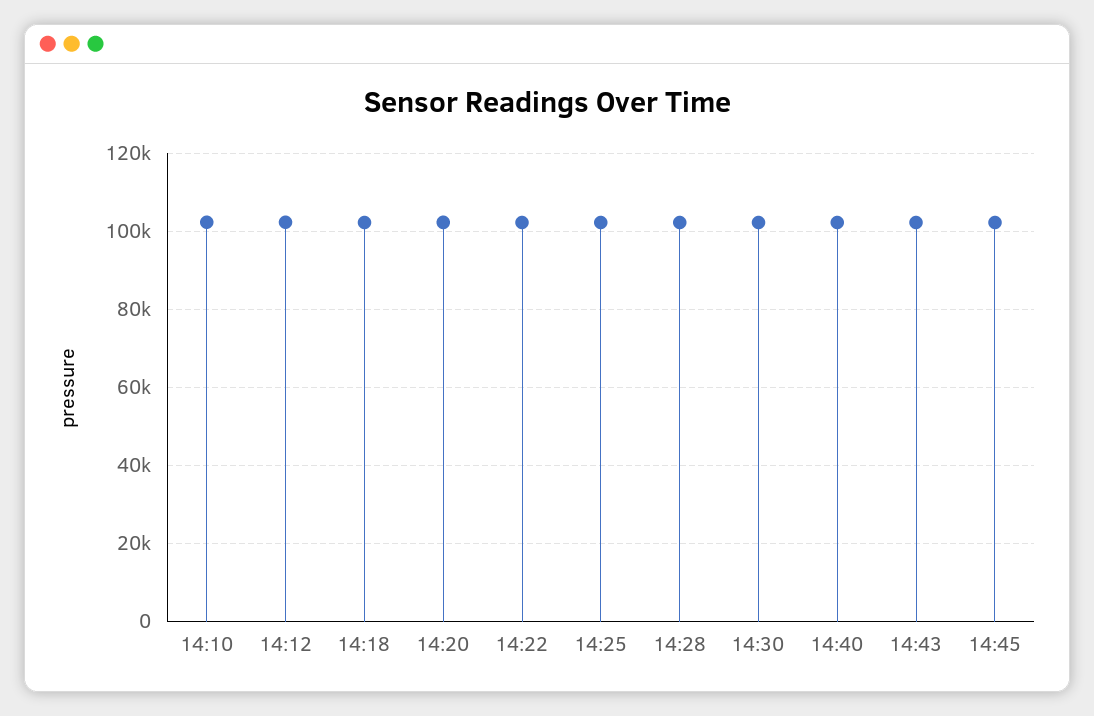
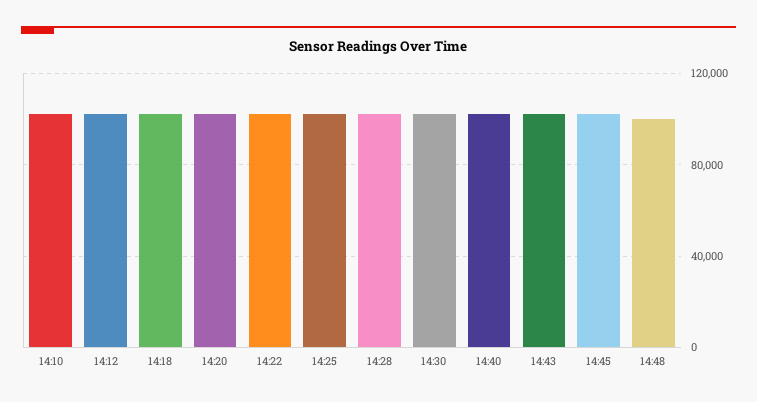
14:48: none -> 100000

